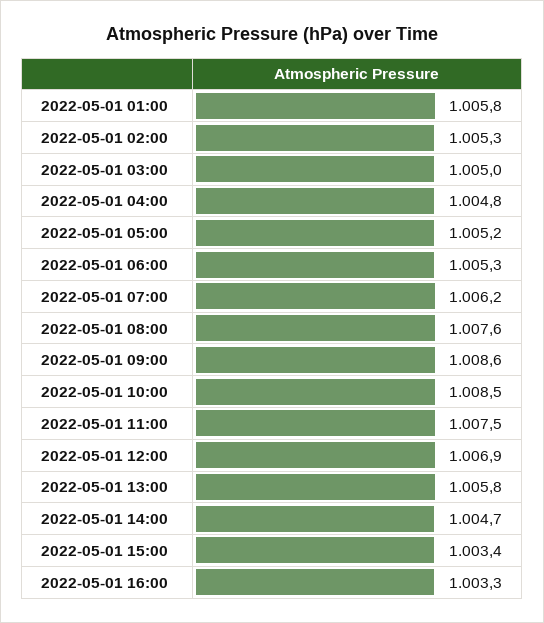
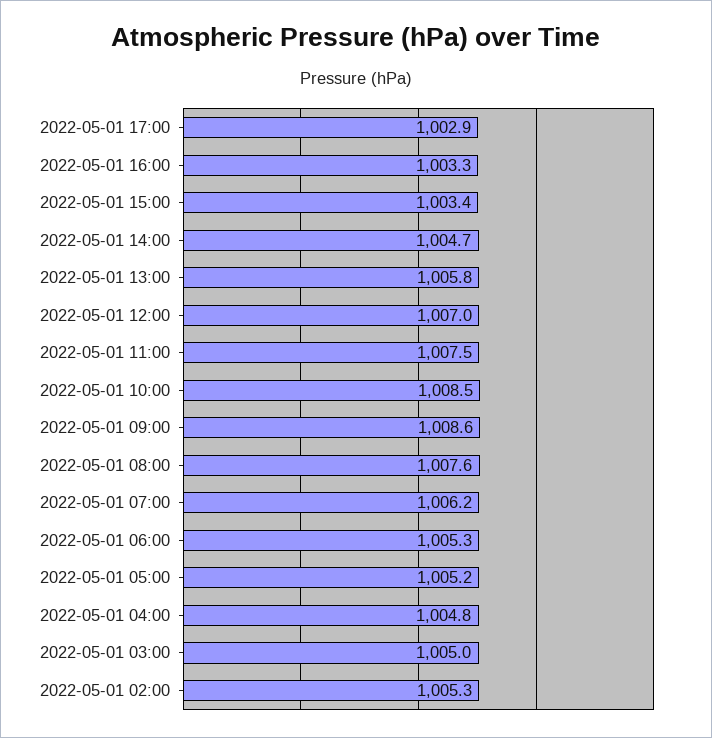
2022-05-01 01:00: 1005.8 -> none
2022-05-01 12:00: 1006.9 -> 1007
2022-05-01 17:00: none -> 1002.9

